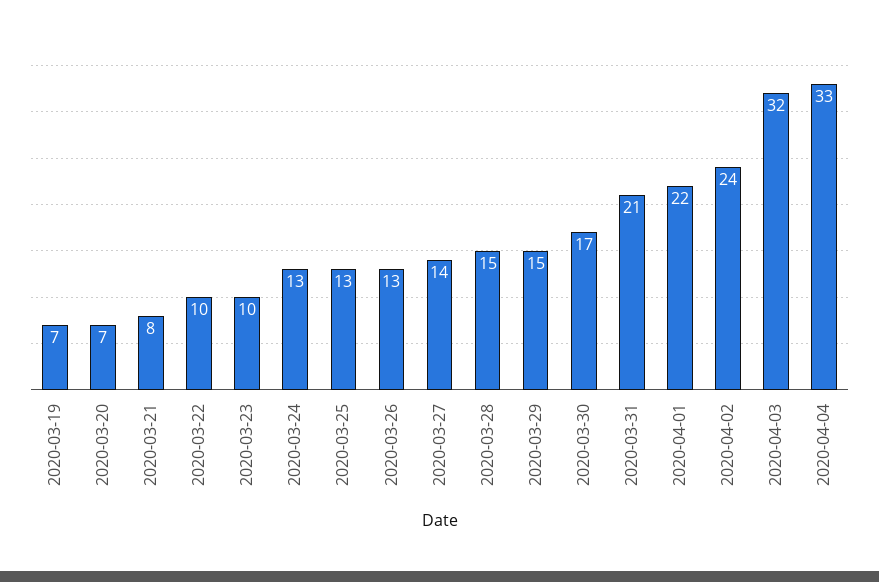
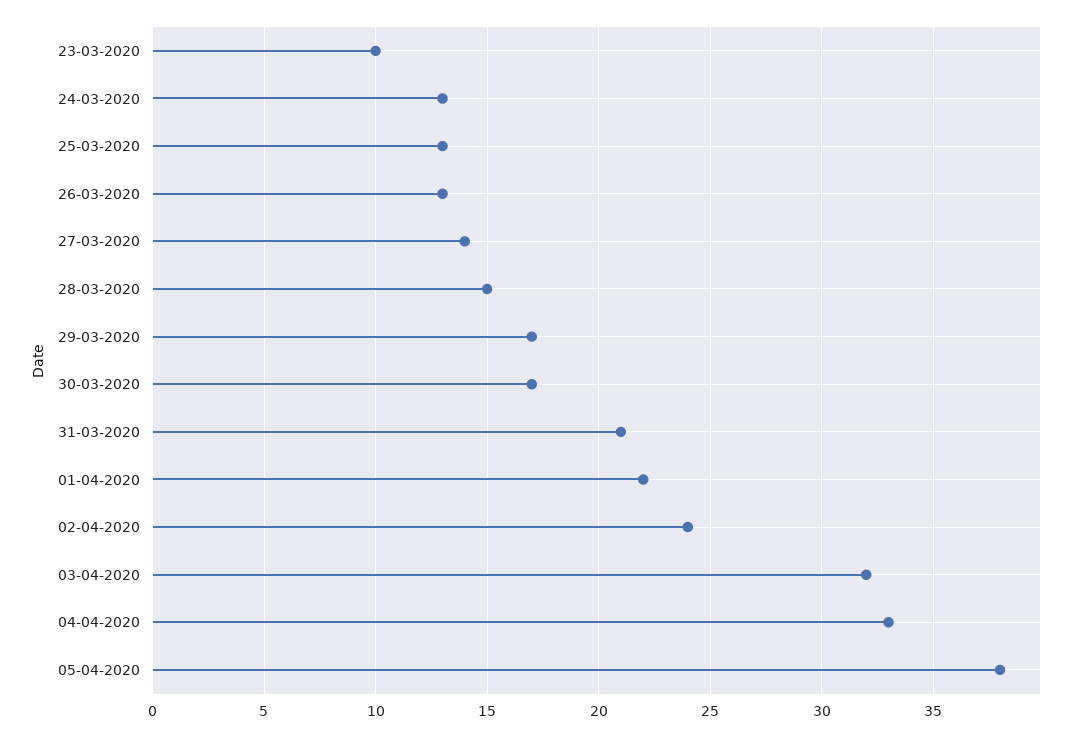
2020-03-19: 7 -> none
2020-03-20: 7 -> none
2020-03-21: 8 -> none
2020-03-22: 10 -> none
2020-03-29: 15 -> 17
05-04-2020: none -> 38

